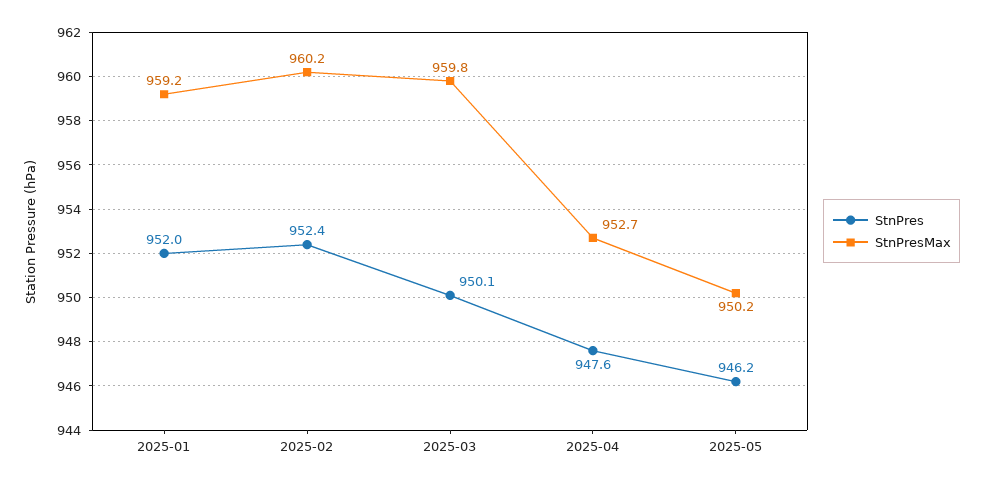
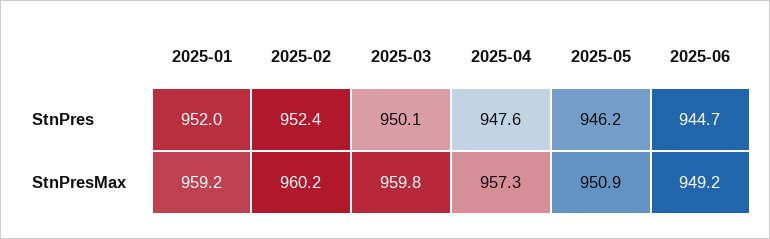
StnPresMax, 2025-04: 952.7 -> 957.3
StnPresMax, 2025-05: 950.2 -> 950.9
StnPres, 2025-06: none -> 944.7
StnPresMax, 2025-06: none -> 949.2

